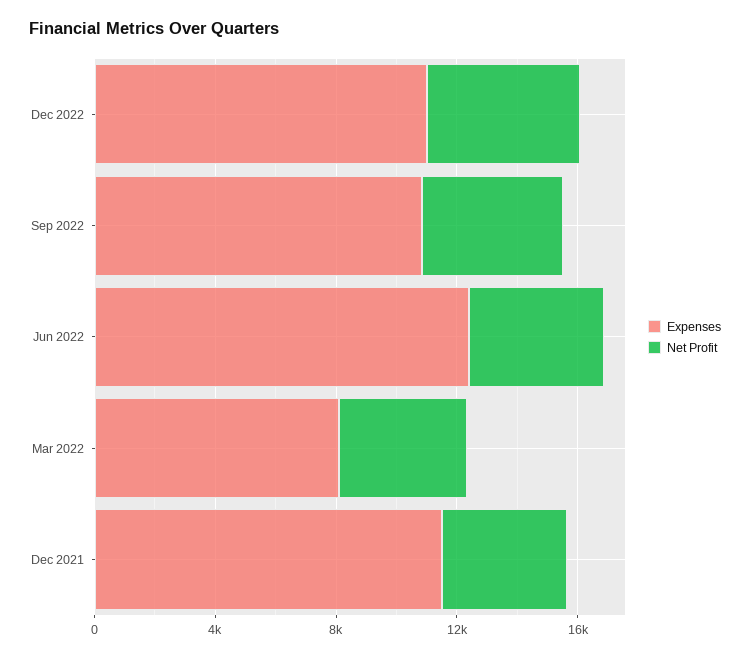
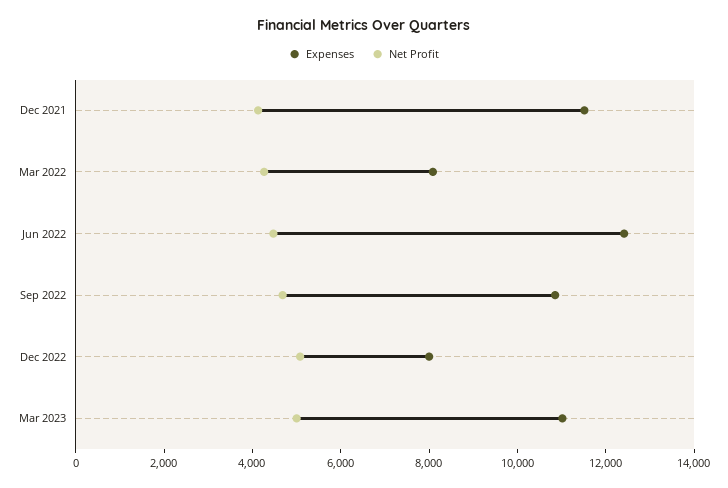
Expenses, Dec 2022: 11000 -> 8000
Expenses, Mar 2023: none -> 11000
Net Profit, Mar 2023: none -> 5000

